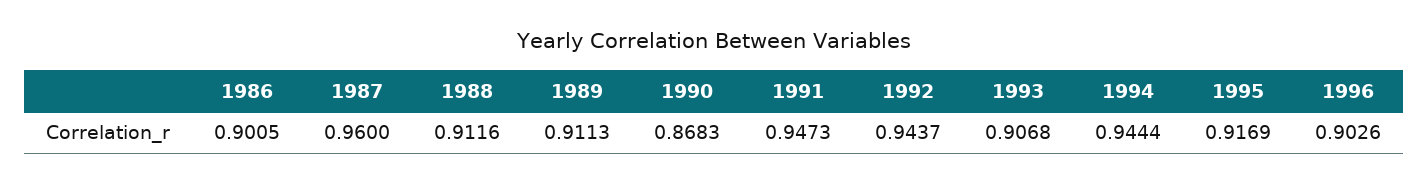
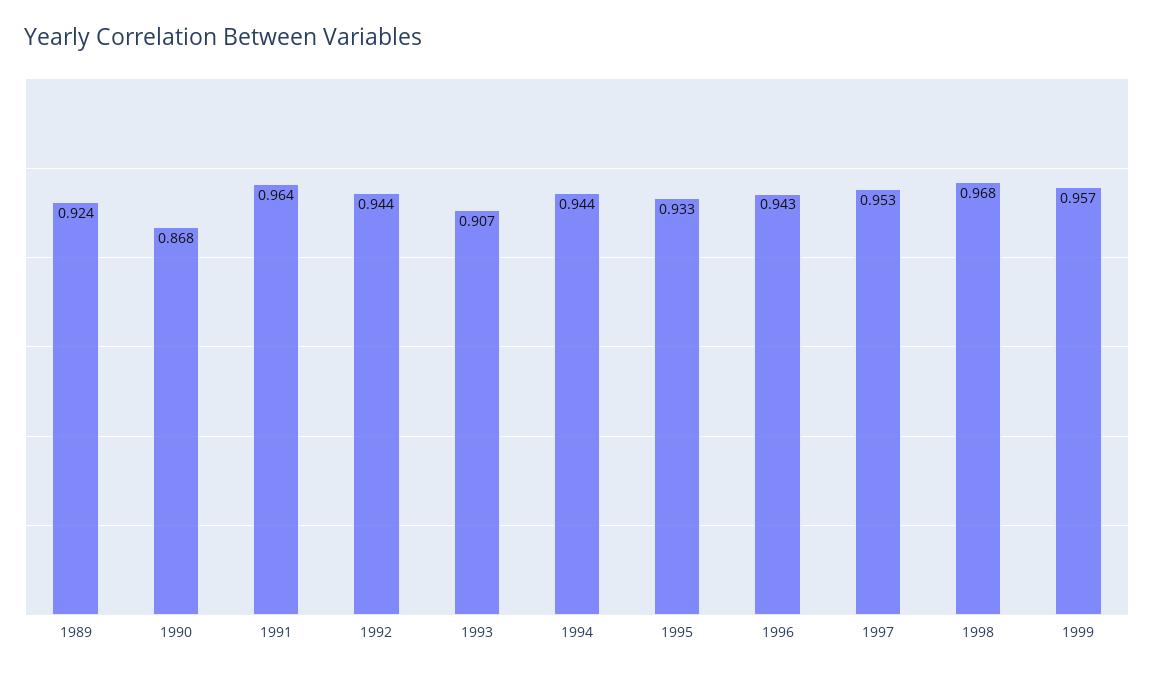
1986: 0.9005 -> none
1987: 0.96 -> none
1988: 0.9116 -> none
1989: 0.9113 -> 0.924
1991: 0.9473 -> 0.964
1995: 0.9169 -> 0.933
1996: 0.9026 -> 0.943
1997: none -> 0.953
1998: none -> 0.968
1999: none -> 0.957

